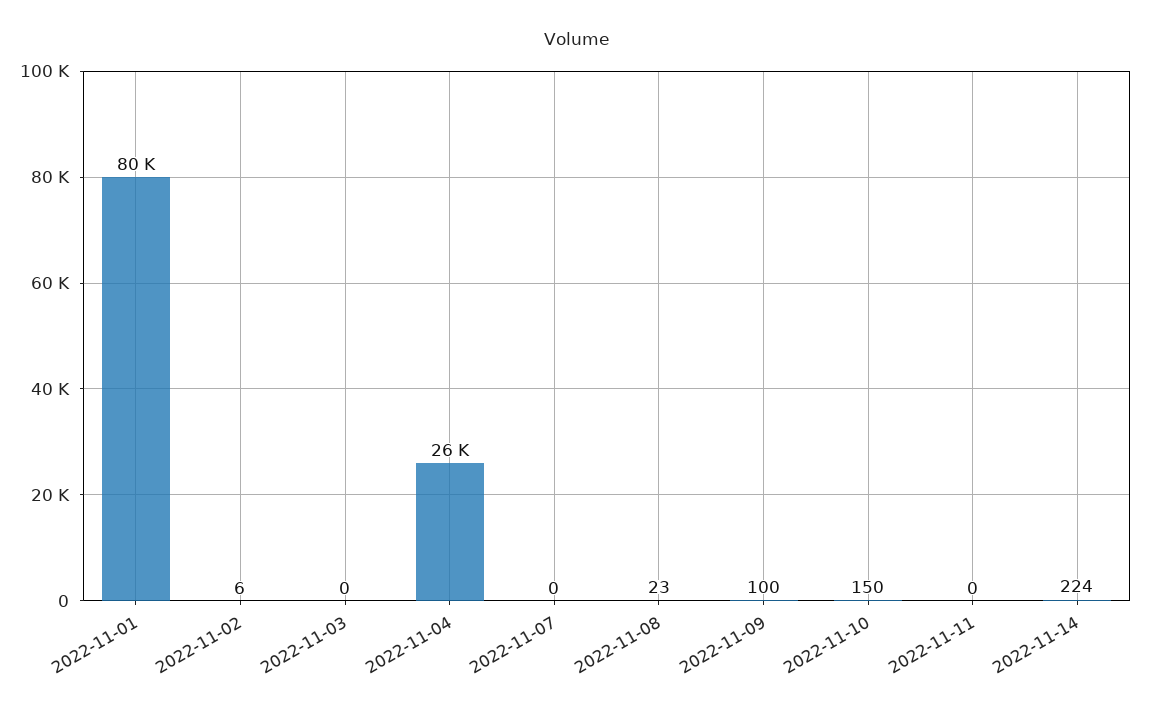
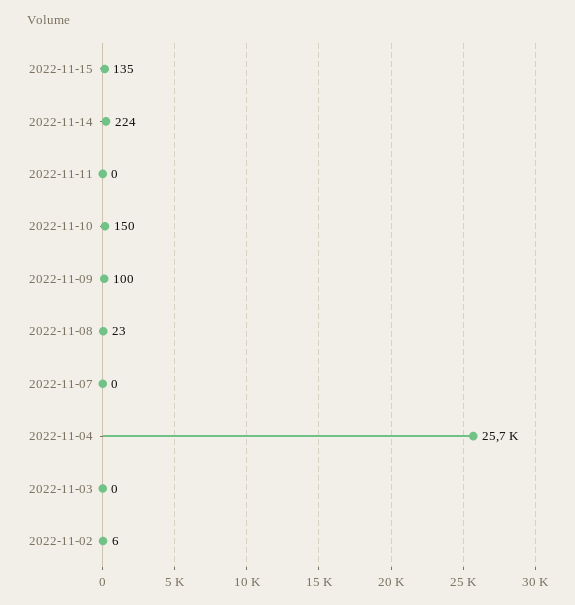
2022-11-01: 80000 -> none
2022-11-15: none -> 135

